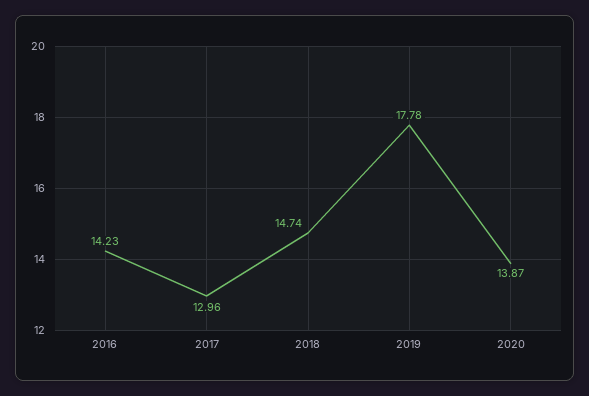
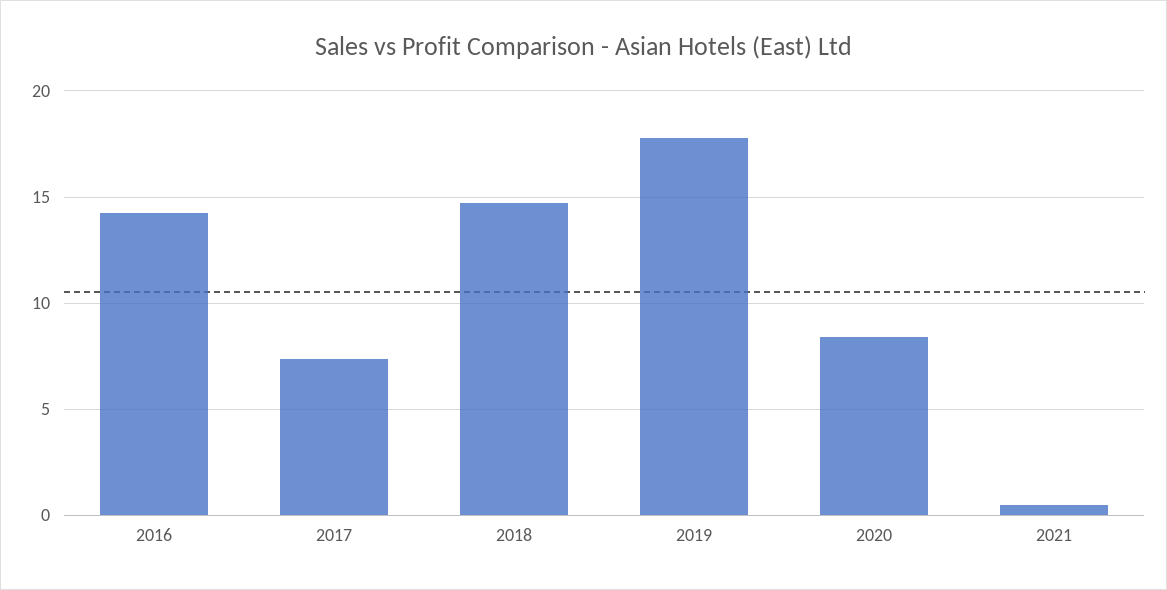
2017: 12.96 -> 7.5
2020: 13.87 -> 8.5
2021: none -> 0.5

